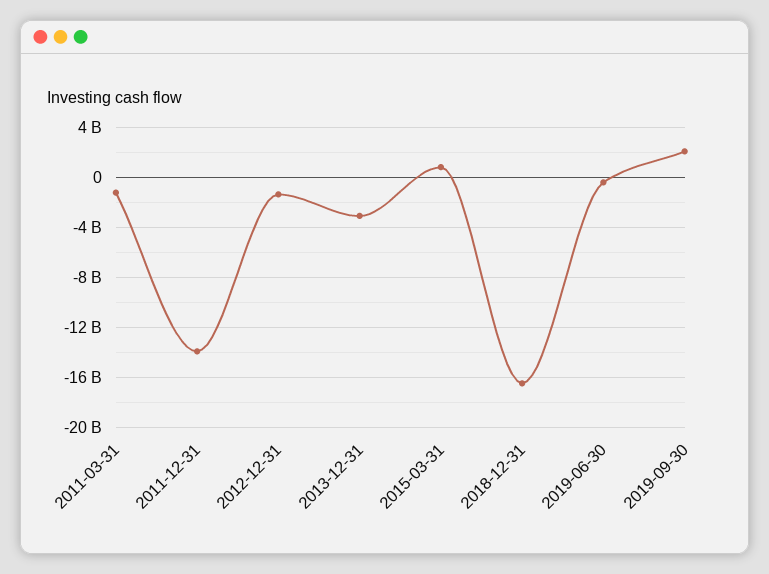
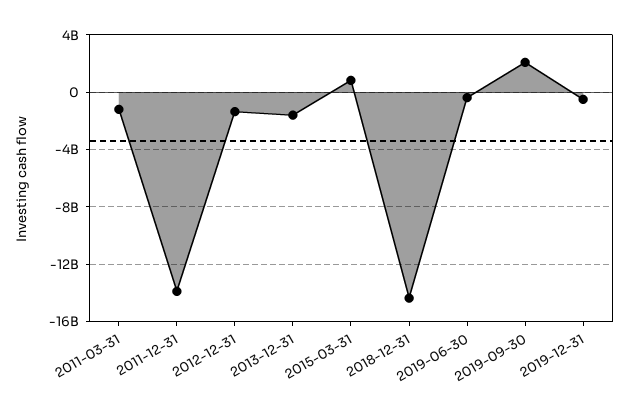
2013-12-31: -3000000000 -> -1500000000
2018-12-31: -16500000000 -> -14500000000
2019-12-31: none -> -500000000

